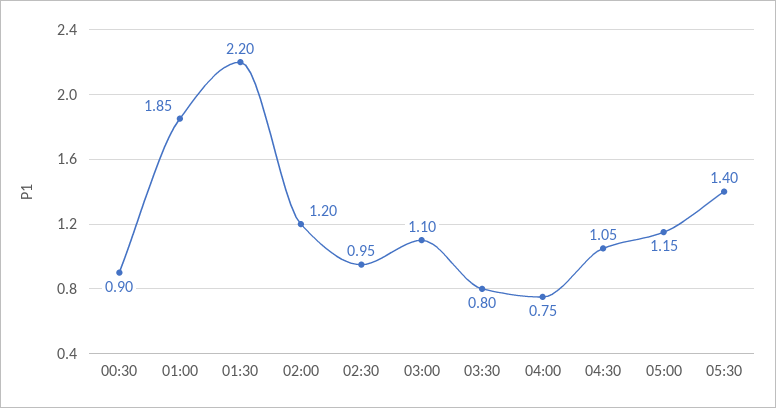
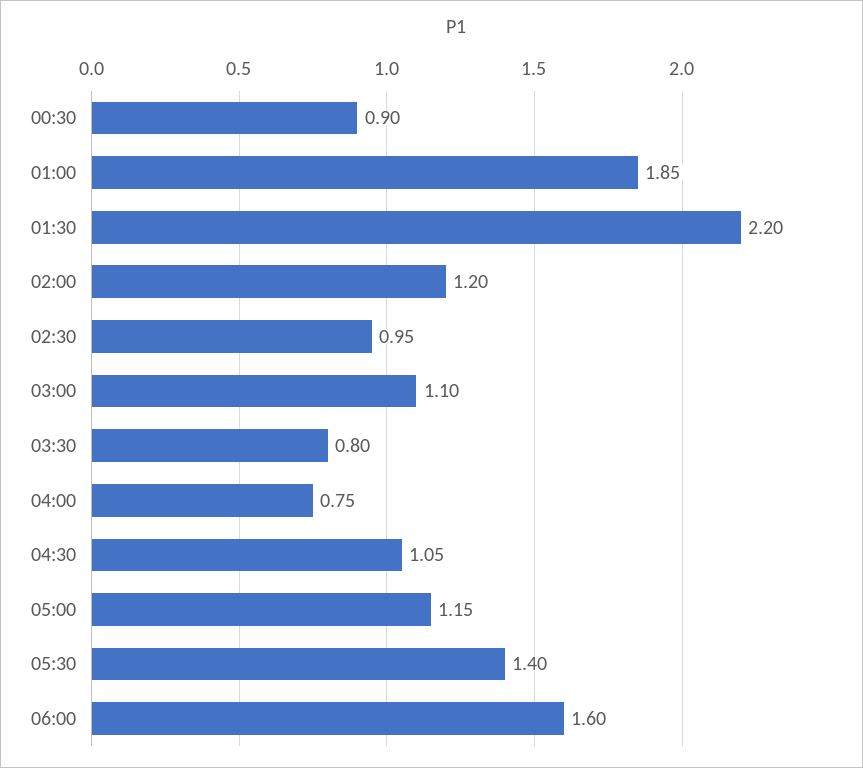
06:00: none -> 1.6

